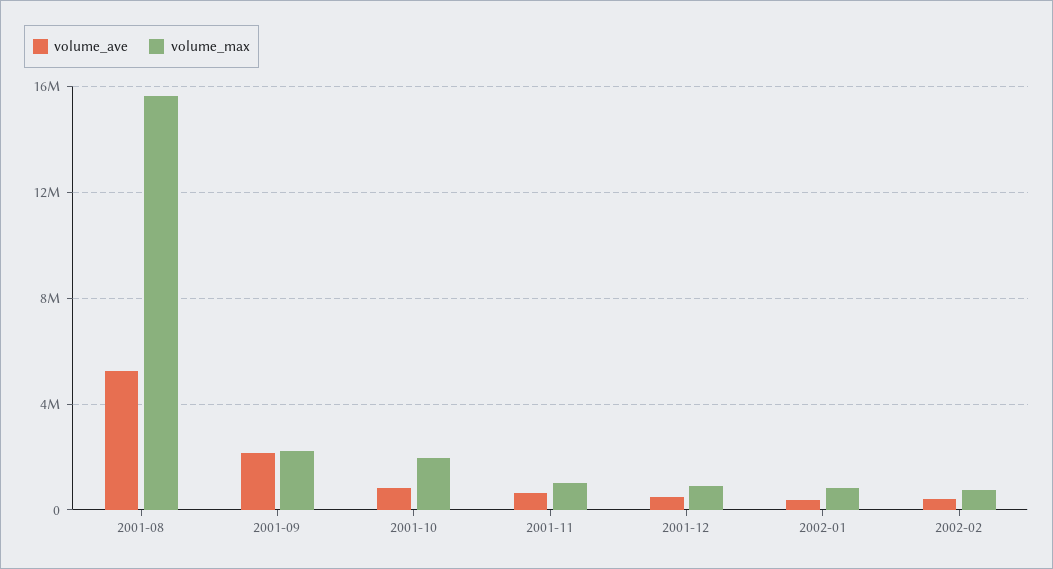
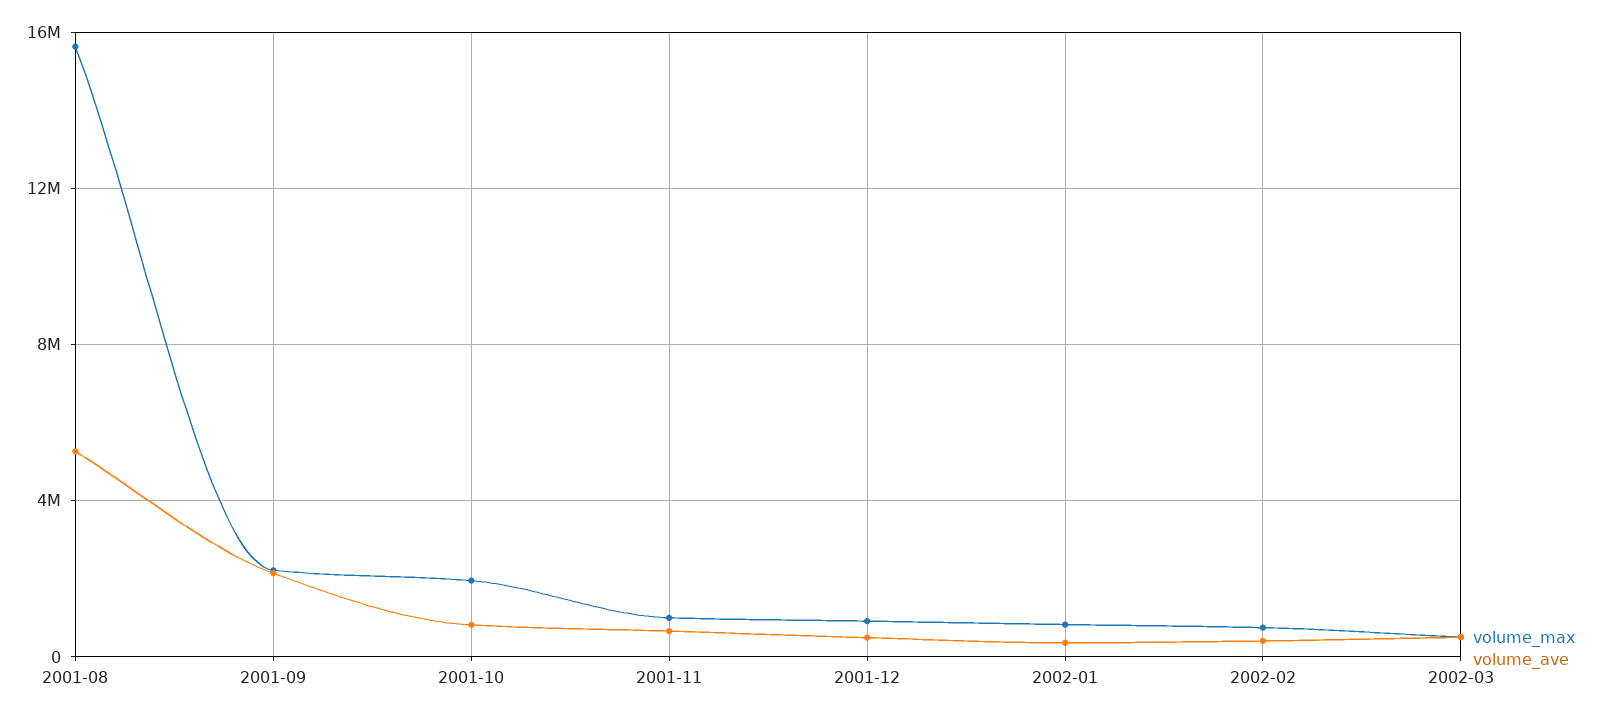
volume_max, 2002-03: none -> 500000
volume_ave, 2002-03: none -> 500000

